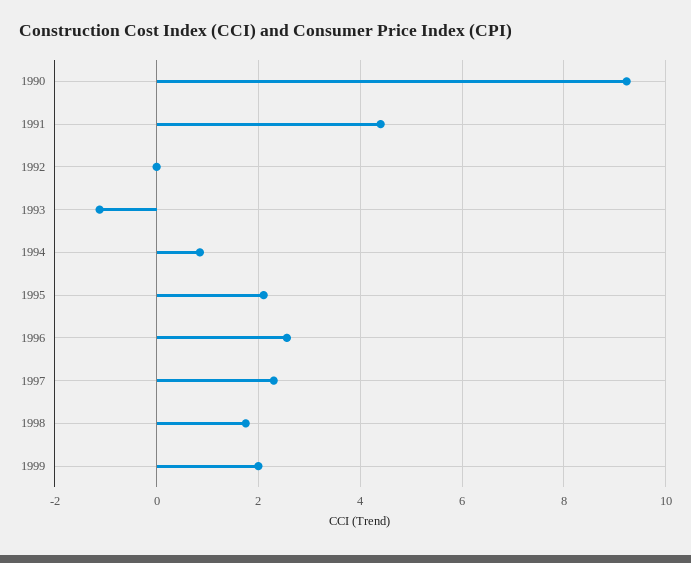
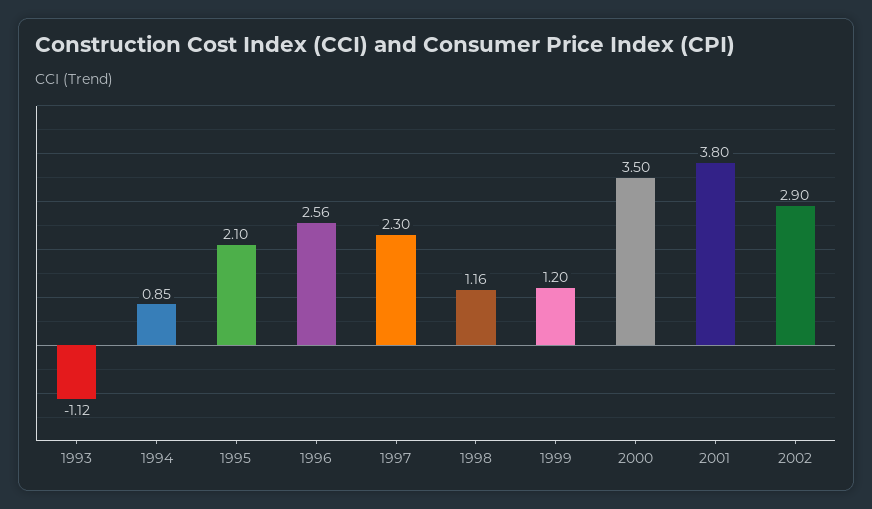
1990: 9.2 -> none
1991: 4.4 -> none
1992: 0 -> none
1998: 1.8 -> 1.16
1999: 2 -> 1.2
2000: none -> 3.5
2001: none -> 3.8
2002: none -> 2.9

